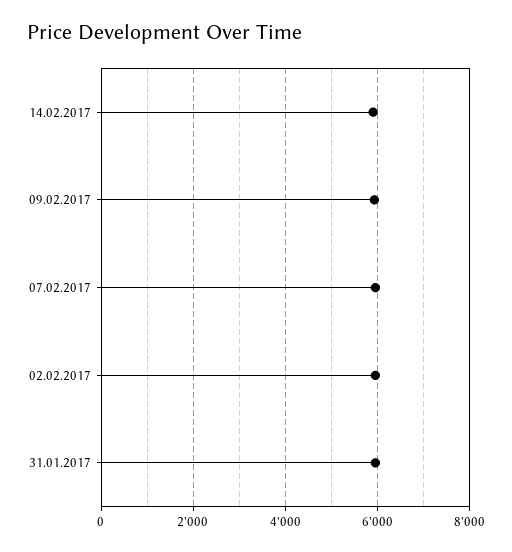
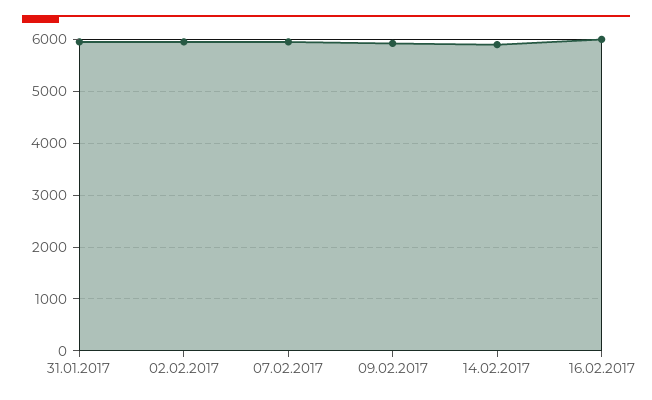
16.02.2017: none -> 6000

